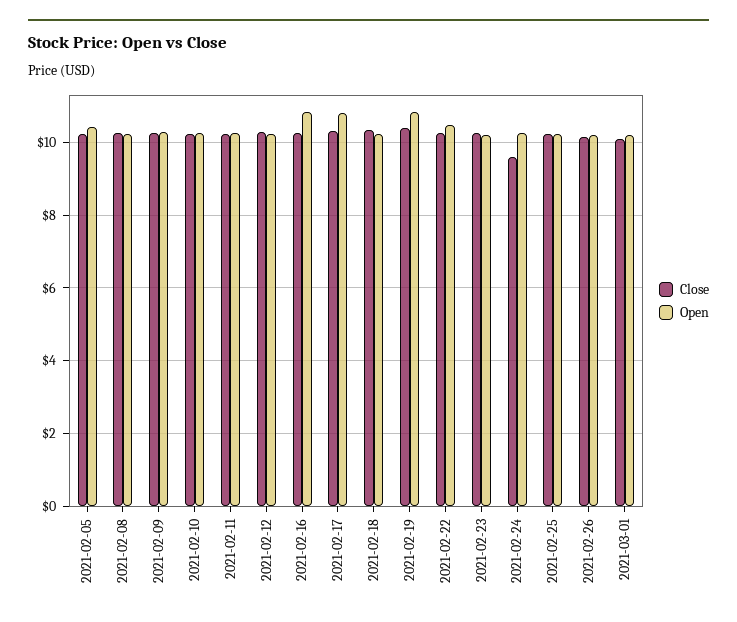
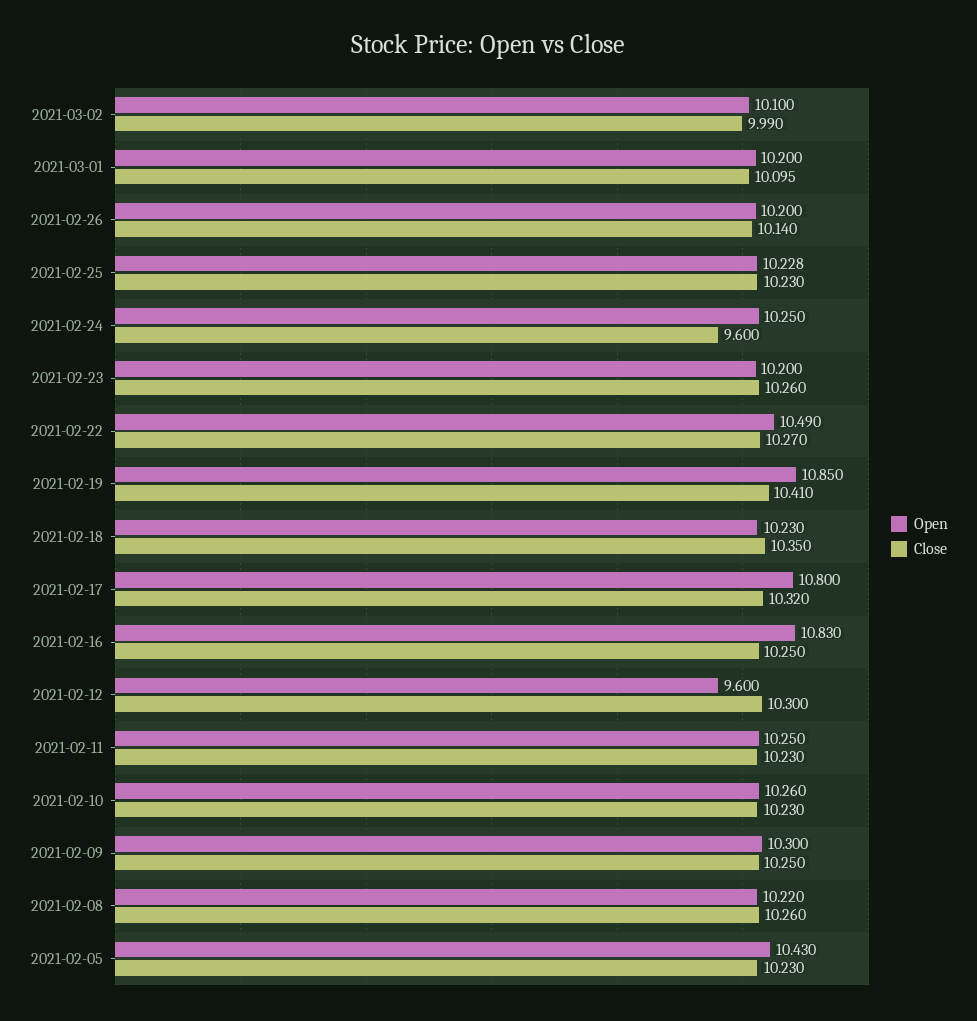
Open, 2021-02-12: 10.2 -> 9.6
Open, 2021-03-02: none -> 10.1
Close, 2021-03-02: none -> 9.99

